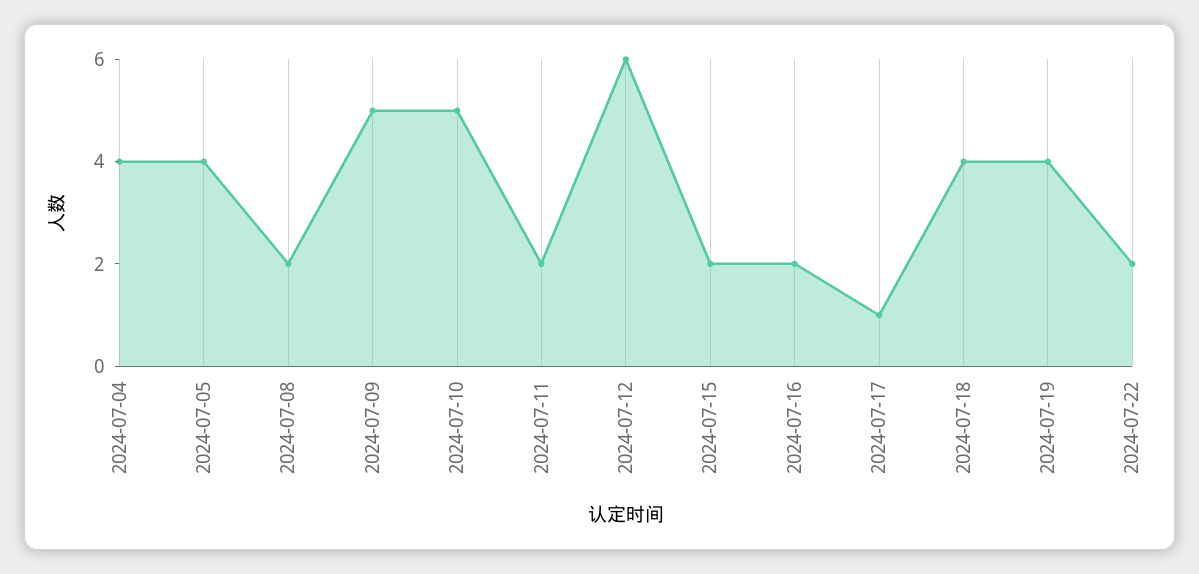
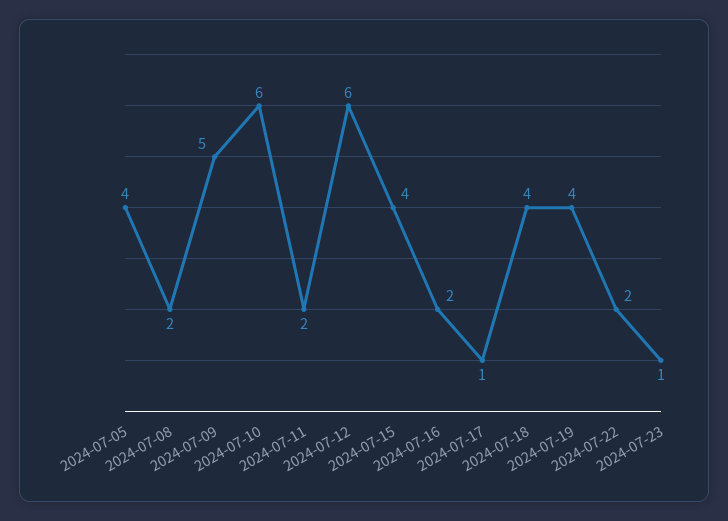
2024-07-04: 4 -> none
2024-07-10: 5 -> 6
2024-07-15: 2 -> 4
2024-07-23: none -> 1

